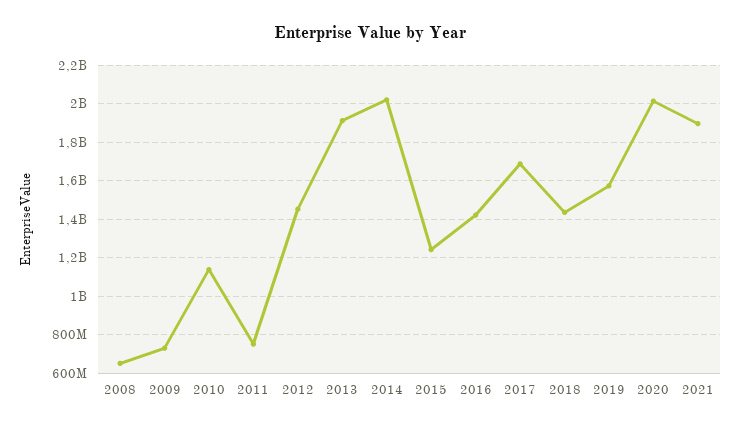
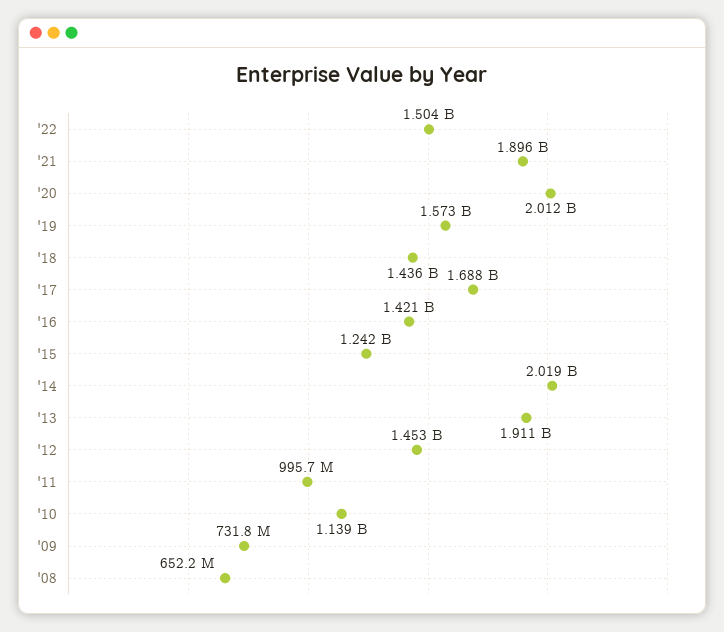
2011: 750000000 -> 995700000
'22: none -> 1504000000

